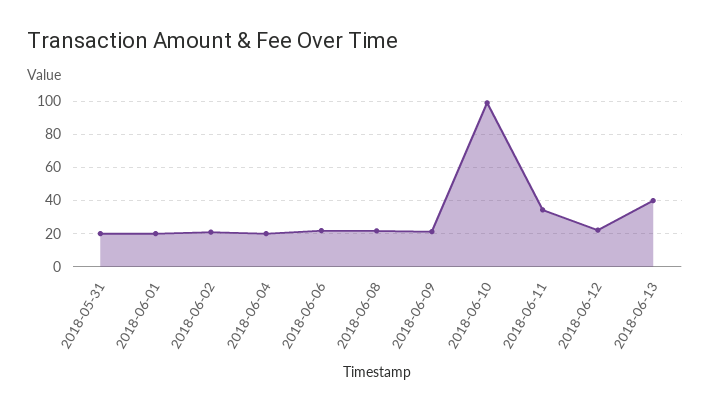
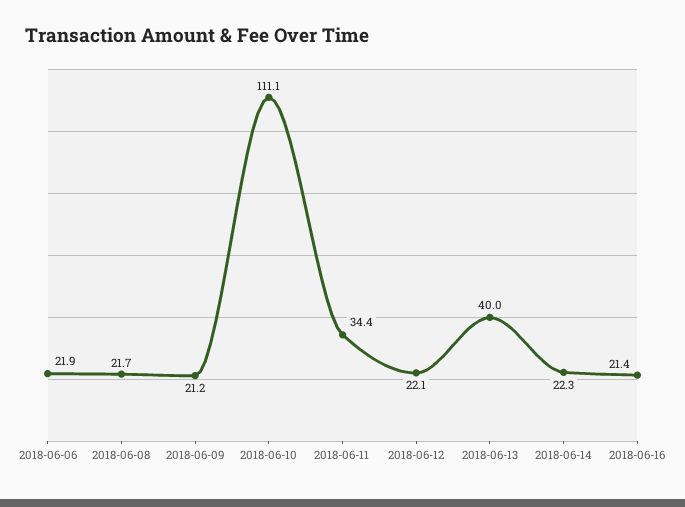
2018-05-31: 20 -> none
2018-06-01: 20 -> none
2018-06-02: 20 -> none
2018-06-04: 20 -> none
2018-06-10: 100 -> 111.1
2018-06-14: none -> 22.3
2018-06-16: none -> 21.4

